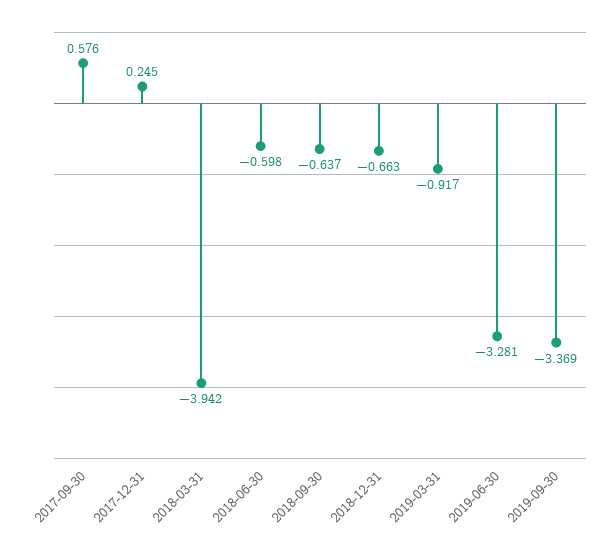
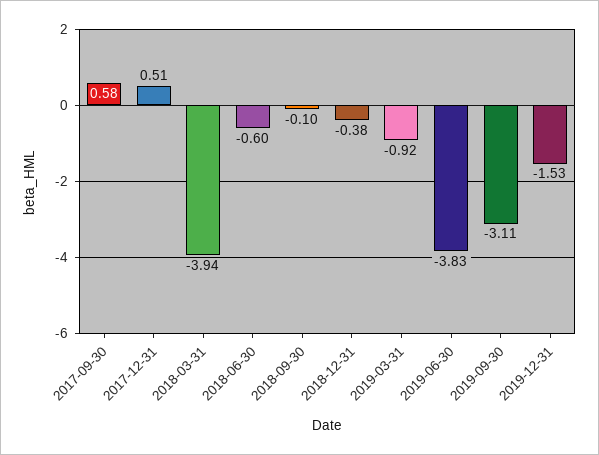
2017-12-31: 0.245 -> 0.51
2018-09-30: -0.637 -> -0.1
2018-12-31: -0.663 -> -0.38
2019-06-30: -3.281 -> -3.83
2019-09-30: -3.369 -> -3.11
2019-12-31: none -> -1.53

